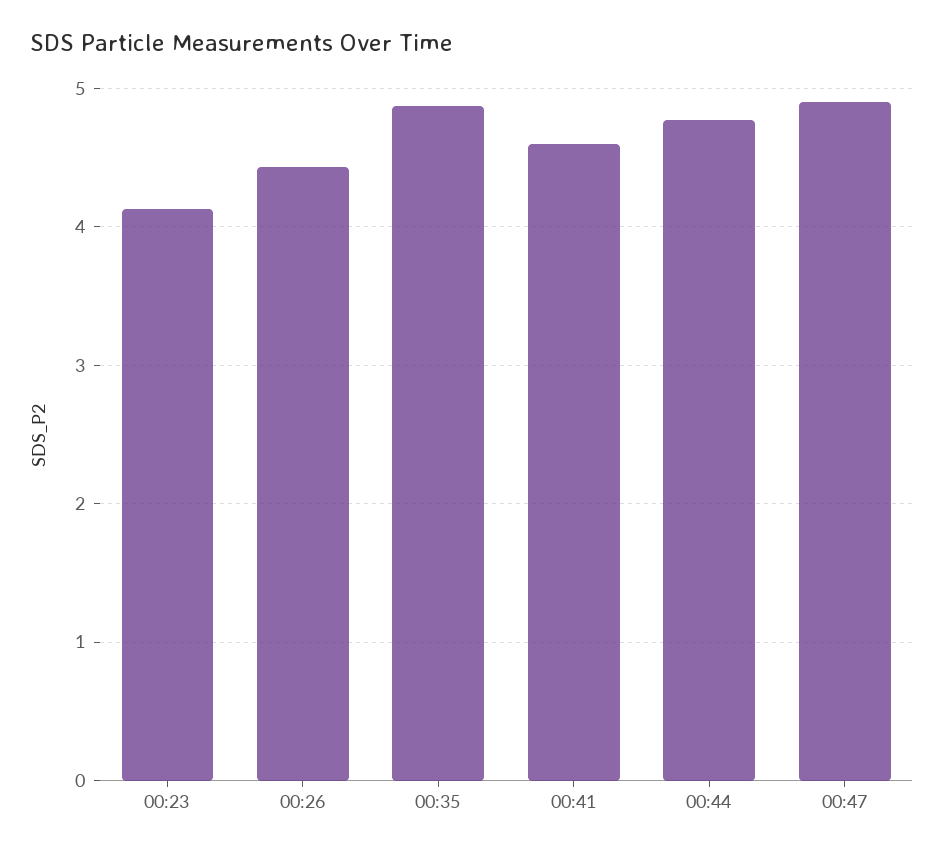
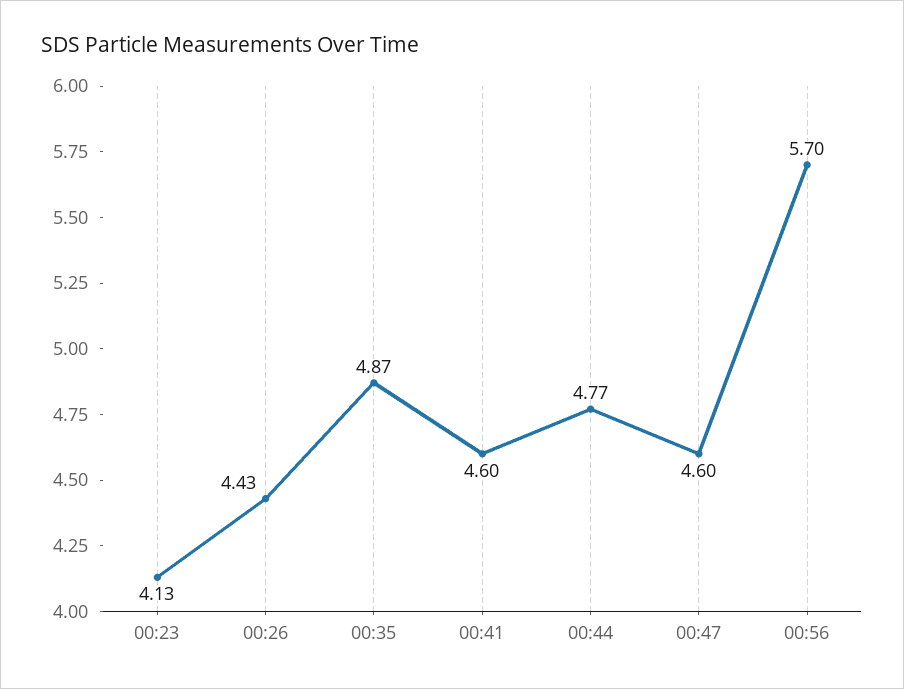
00:47: 4.9 -> 4.6
00:56: none -> 5.7

